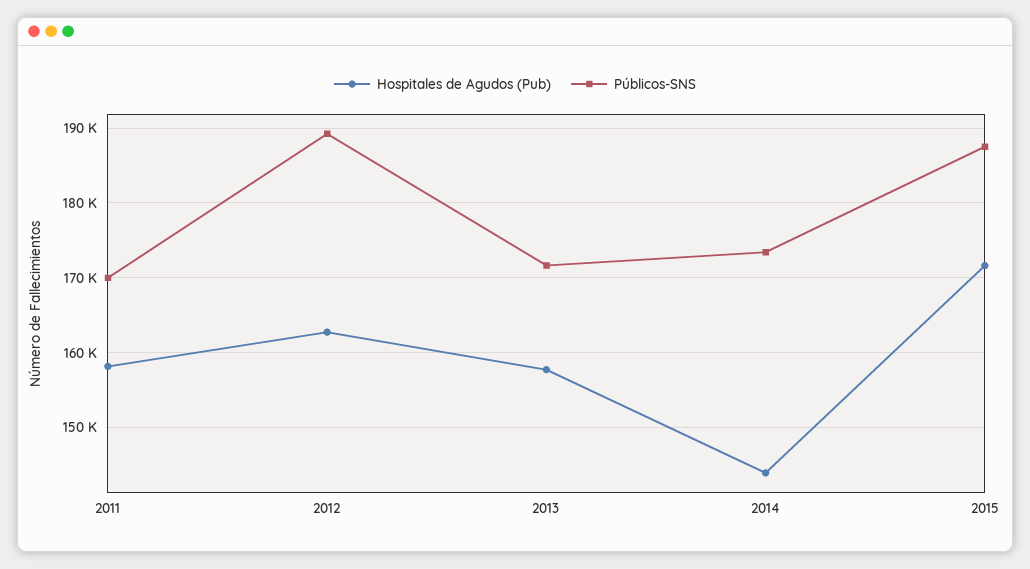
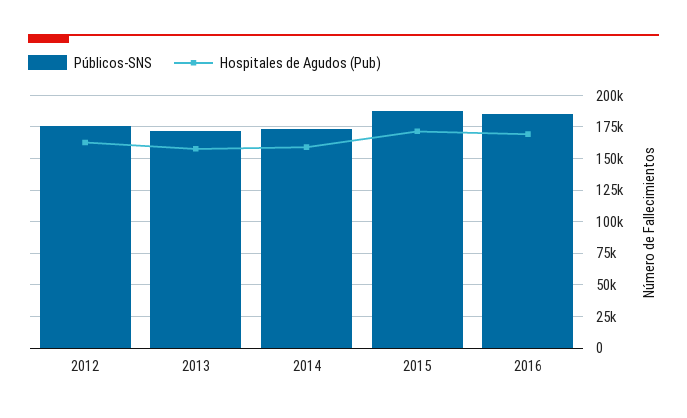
Hospitales de Agudos (Pub), 2011: 158000 -> none
Públicos-SNS, 2011: 170000 -> none
Públicos-SNS, 2012: 189000 -> 175000
Hospitales de Agudos (Pub), 2014: 144000 -> 160000
Públicos-SNS, 2016: none -> 185000
Hospitales de Agudos (Pub), 2016: none -> 170000

